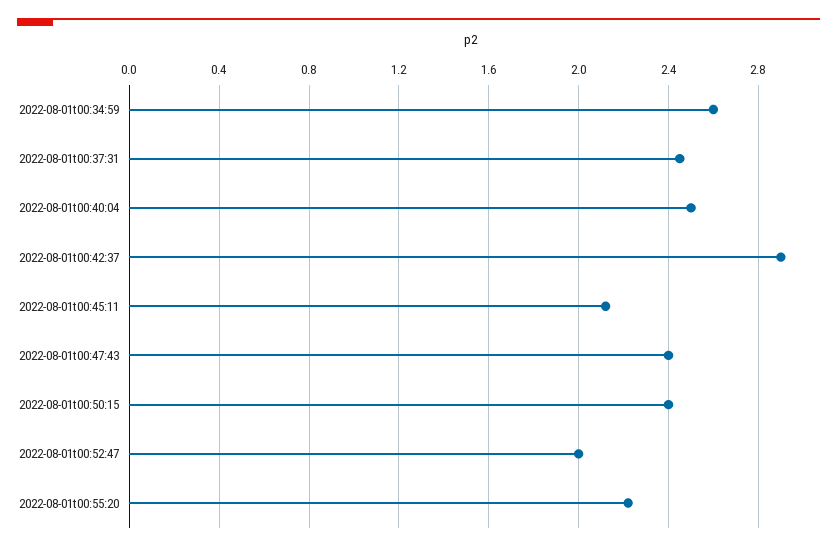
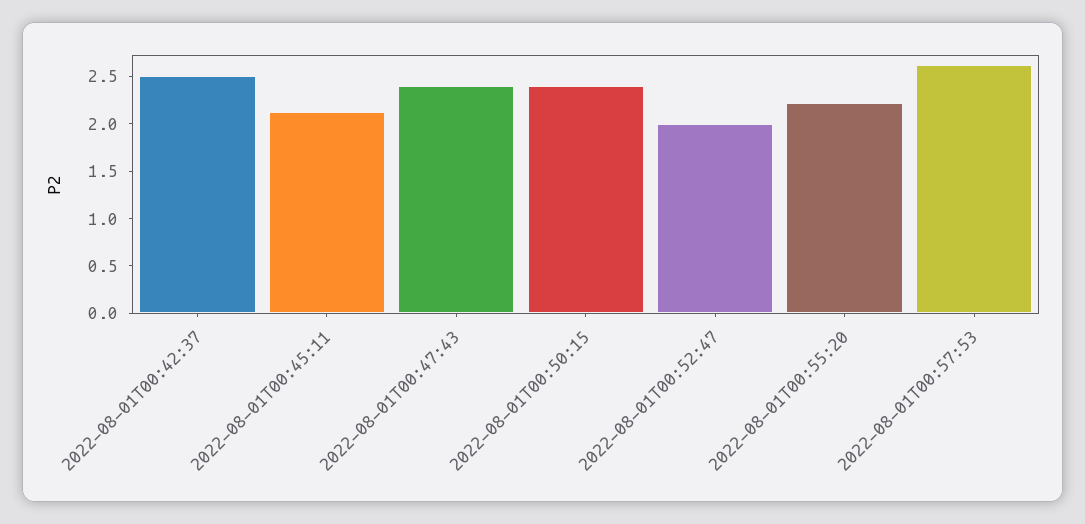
2022-08-01t00:34:59: 2.6 -> none
2022-08-01t00:37:31: 2.45 -> none
2022-08-01t00:40:04: 2.5 -> none
2022-08-01t00:42:37: 2.9 -> 2.5
2022-08-01T00:57:53: none -> 2.6

